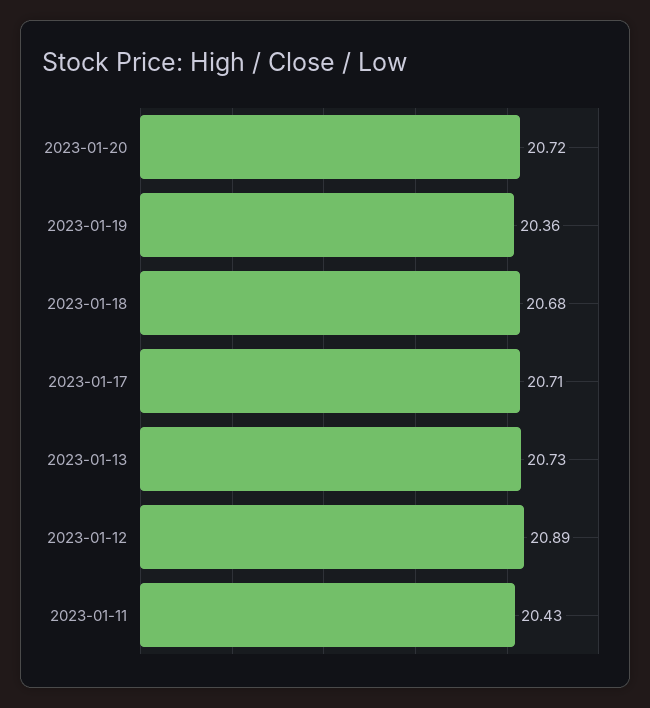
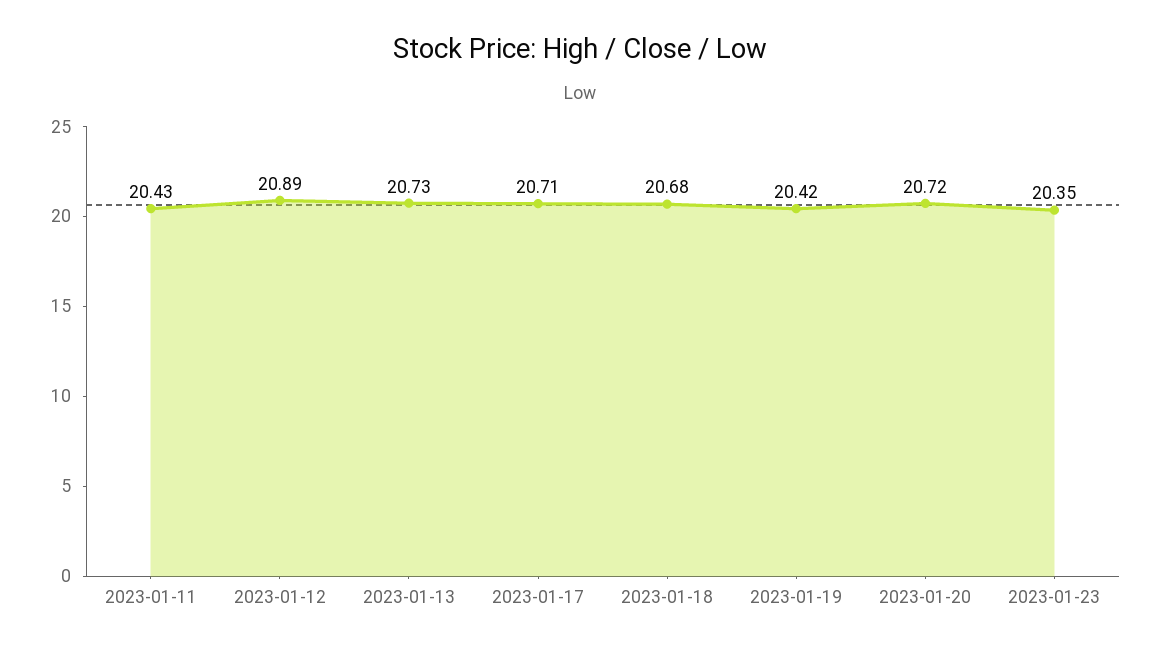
2023-01-19: 20.36 -> 20.42
2023-01-23: none -> 20.35

